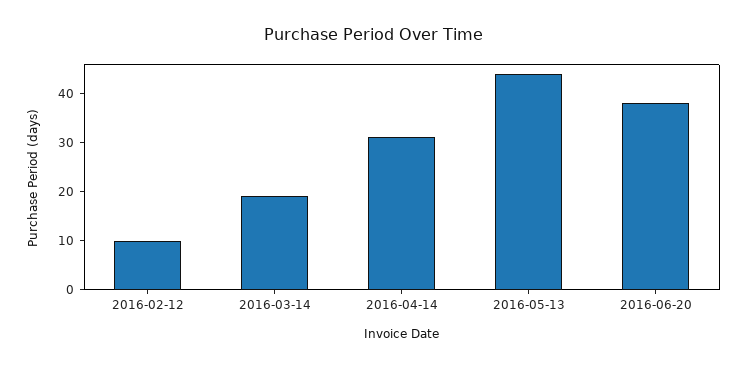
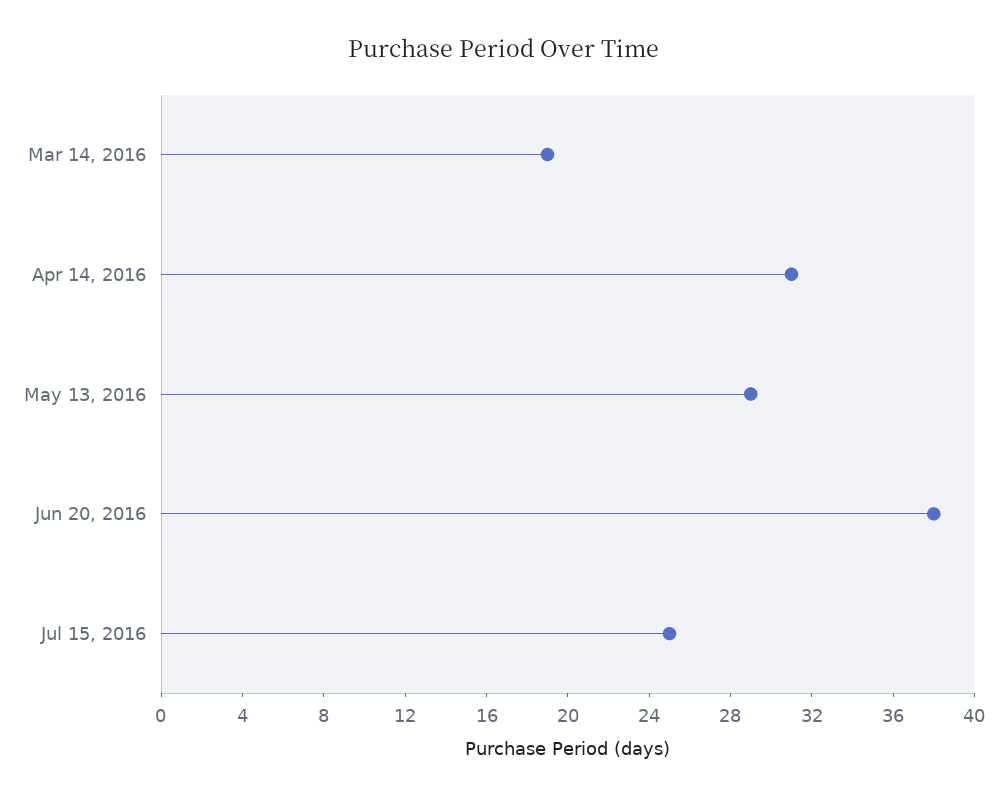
2016-02-12: 10 -> none
2016-05-13: 45 -> 29
Jul 15, 2016: none -> 25

